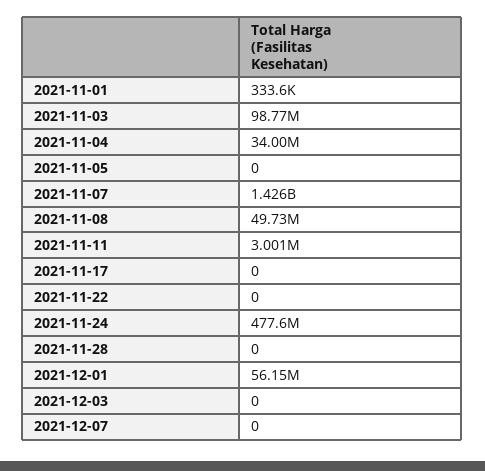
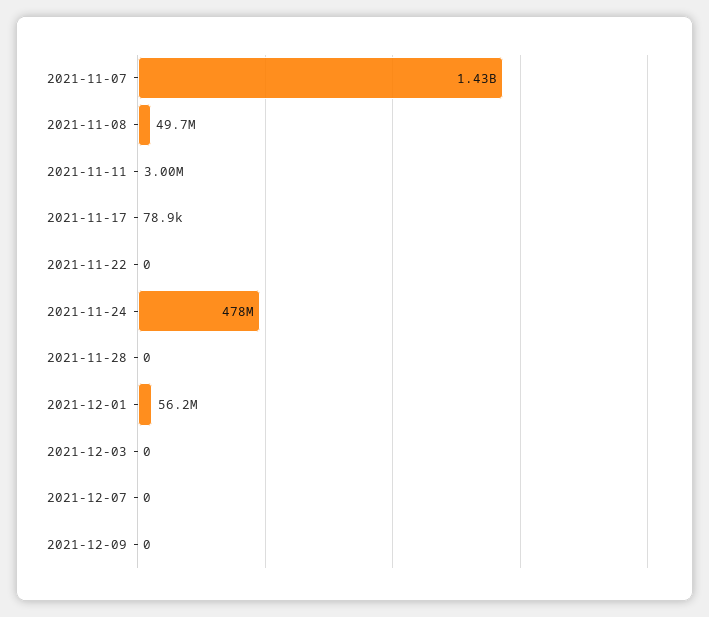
2021-11-01: 333600 -> none
2021-11-03: 98770000 -> none
2021-11-04: 34000000 -> none
2021-11-05: 0 -> none
2021-11-17: 0 -> 78900
2021-12-09: none -> 0

